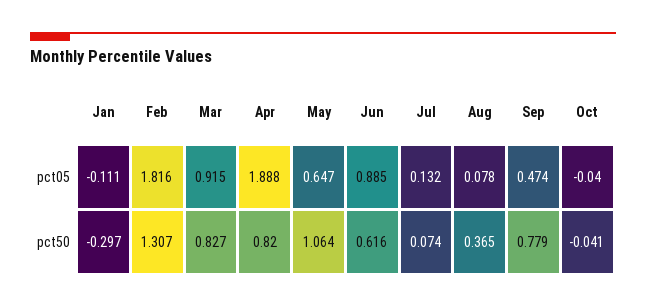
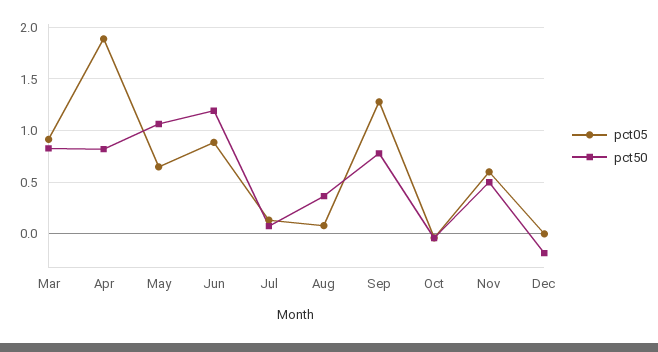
pct05, Jan: -0.111 -> none
pct05, Feb: 1.816 -> none
pct05, Sep: 0.474 -> 1.3
pct50, Jan: -0.297 -> none
pct50, Feb: 1.307 -> none
pct50, Jun: 0.616 -> 1.2
pct05, Nov: none -> 0.6
pct50, Nov: none -> 0.5
pct05, Dec: none -> 0
pct50, Dec: none -> -0.2

